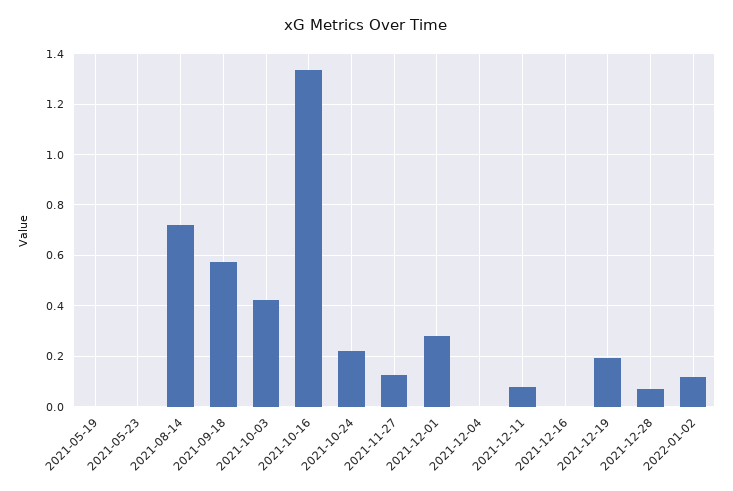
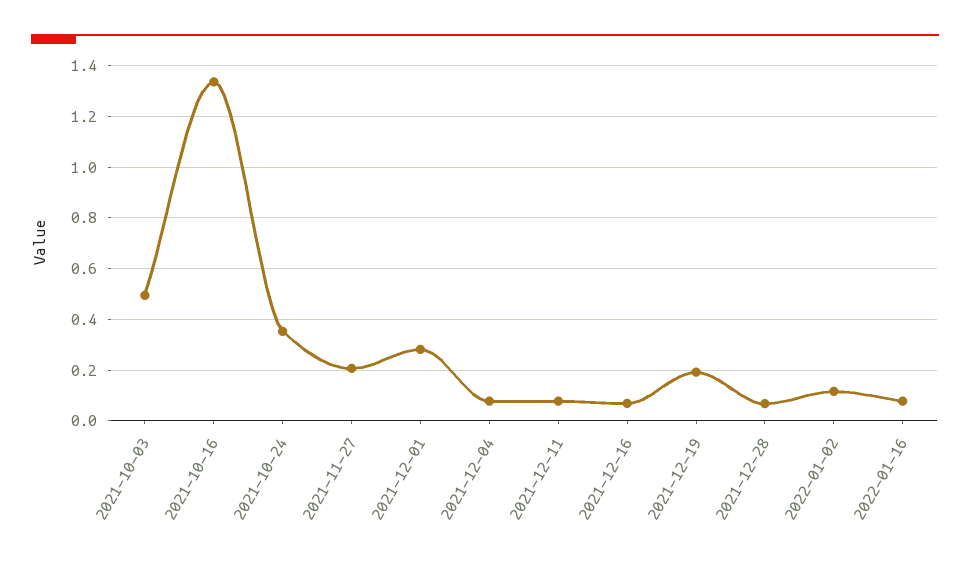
2021-05-19: 0 -> none
2021-05-23: 0 -> none
2021-08-14: 0.725 -> none
2021-09-18: 0.575 -> none
2021-10-03: 0.425 -> 0.5
2021-10-24: 0.225 -> 0.35
2021-11-27: 0.125 -> 0.2
2021-12-04: 0 -> 0.075
2021-12-16: 0 -> 0.075
2022-01-16: none -> 0.075

